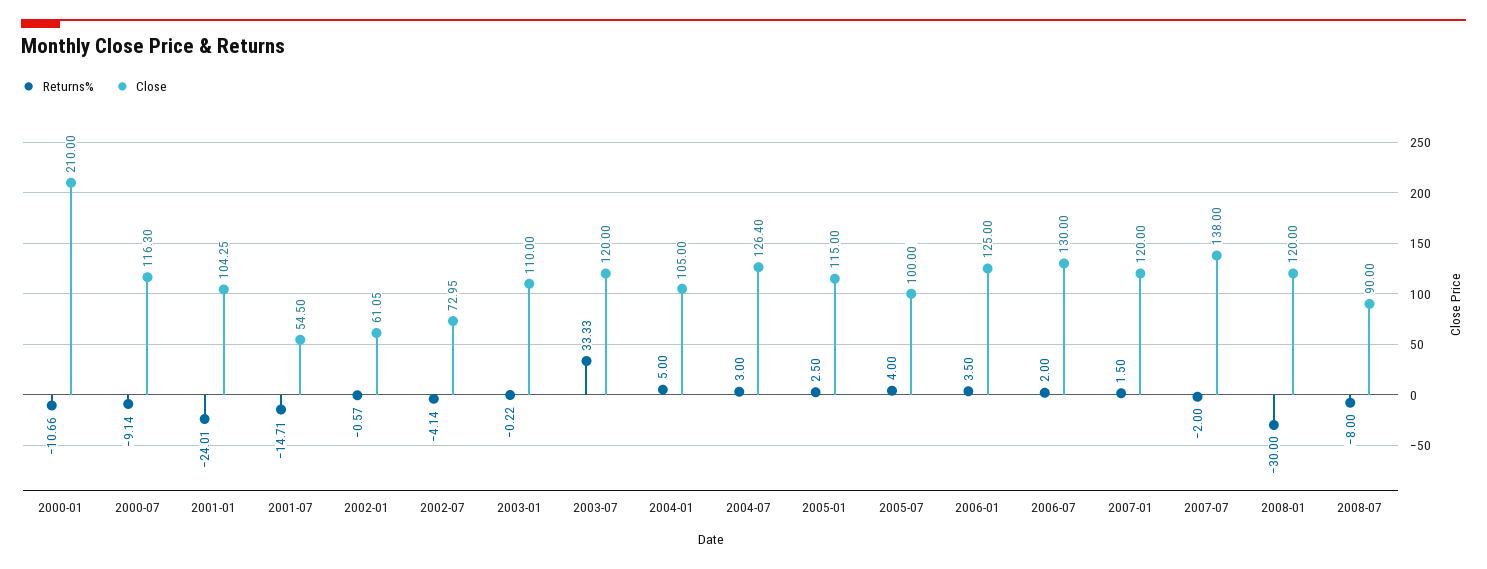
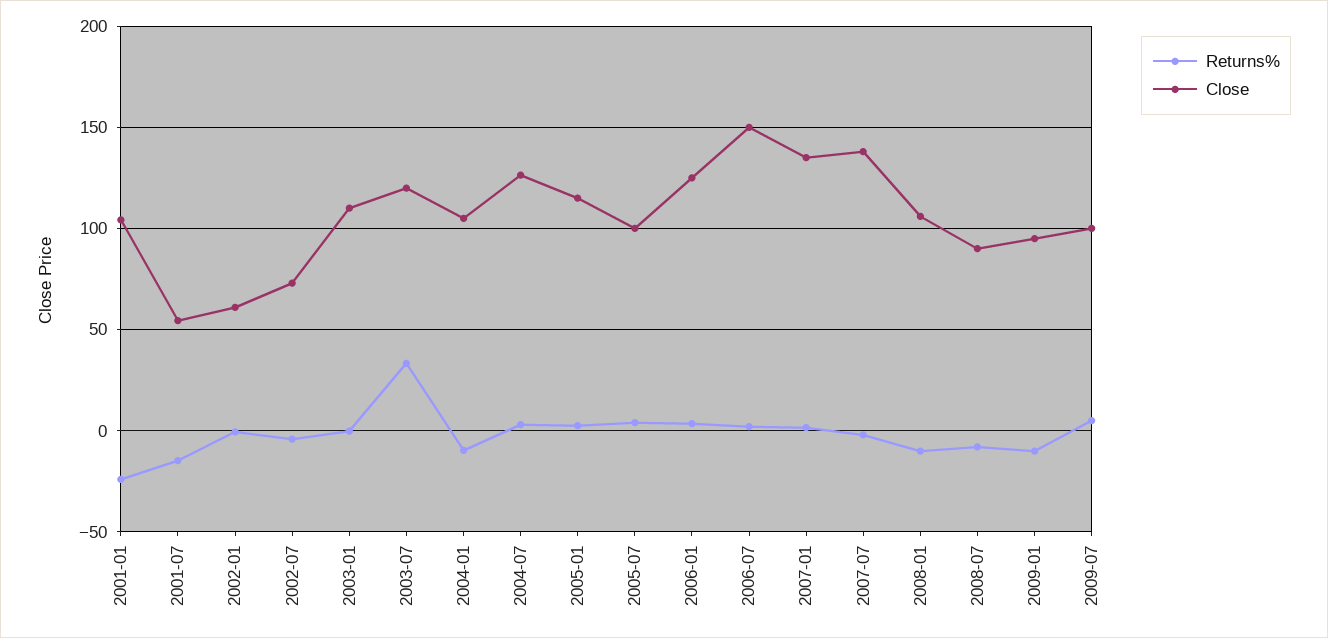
Returns%, 2000-01: -10.66 -> none
Close, 2000-01: 210 -> none
Returns%, 2000-07: -9.14 -> none
Close, 2000-07: 116.3 -> none
Returns%, 2004-01: 5 -> -10
Close, 2006-07: 130 -> 150
Close, 2007-01: 120 -> 135
Returns%, 2008-01: -30 -> -10
Close, 2008-01: 120 -> 105
Returns%, 2009-01: none -> -10
Close, 2009-01: none -> 95
Returns%, 2009-07: none -> 5
Close, 2009-07: none -> 100

